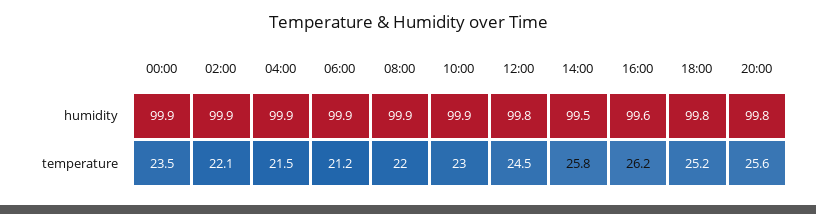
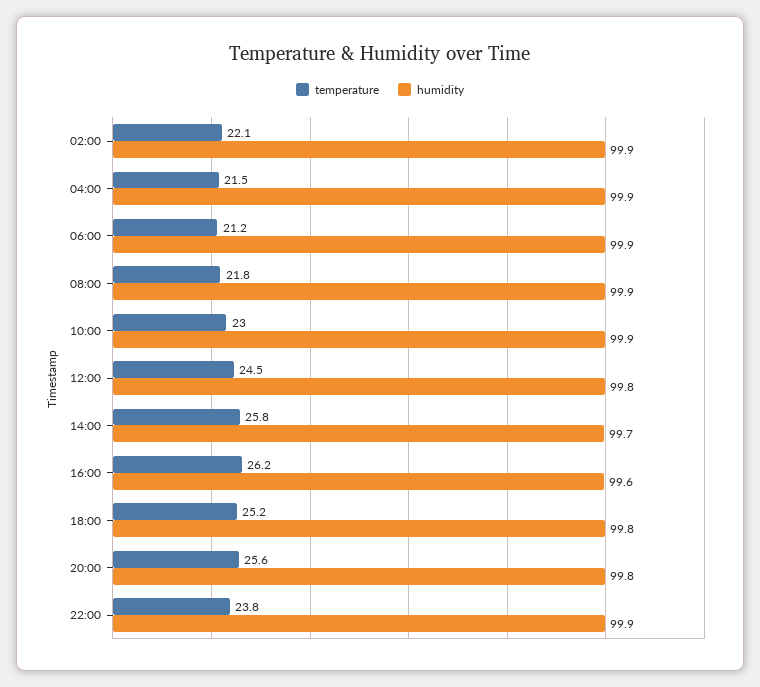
humidity, 00:00: 99.9 -> none
humidity, 14:00: 99.5 -> 99.7
temperature, 00:00: 23.5 -> none
temperature, 08:00: 22 -> 21.8
temperature, 22:00: none -> 23.8
humidity, 22:00: none -> 99.9

